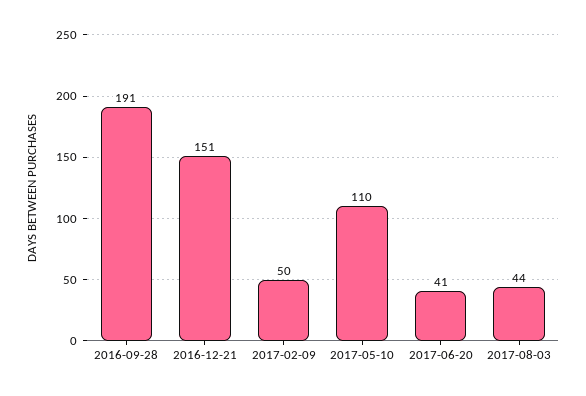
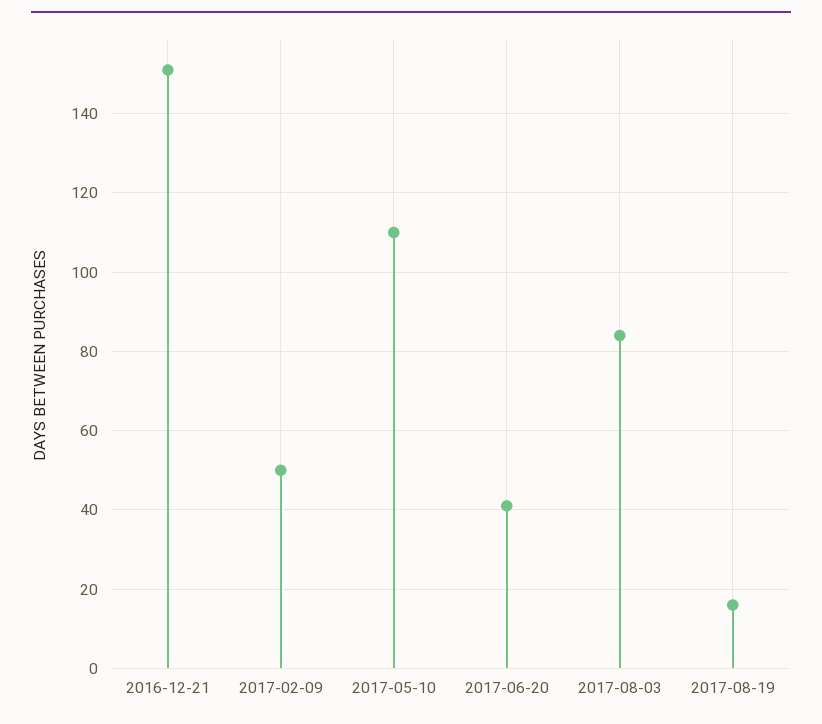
2016-09-28: 191 -> none
2017-08-03: 44 -> 85
2017-08-19: none -> 15

